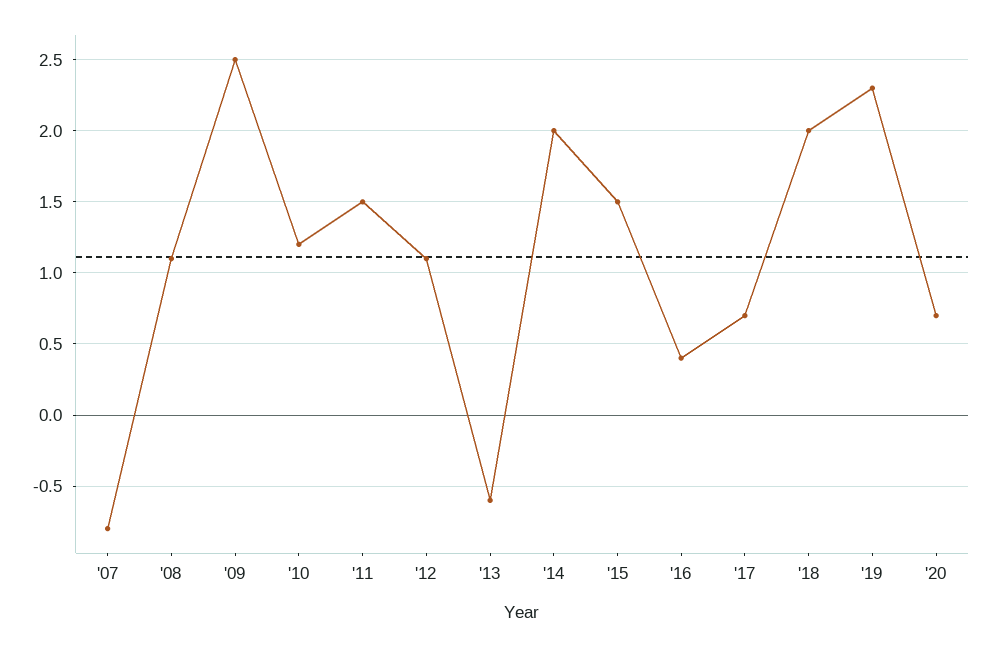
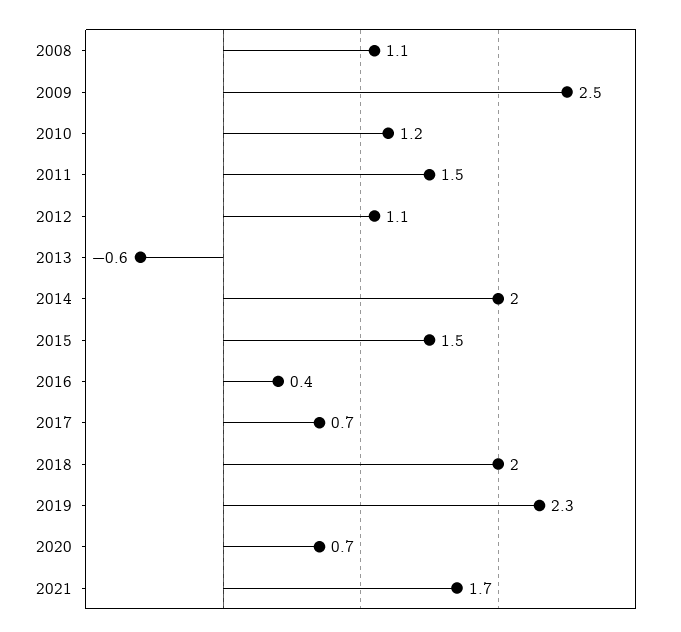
'07: -0.8 -> none
2021: none -> 1.7

